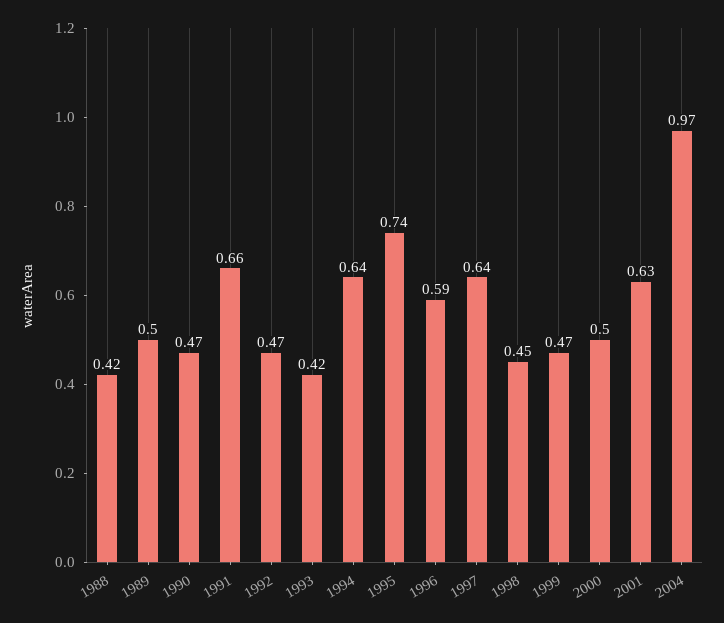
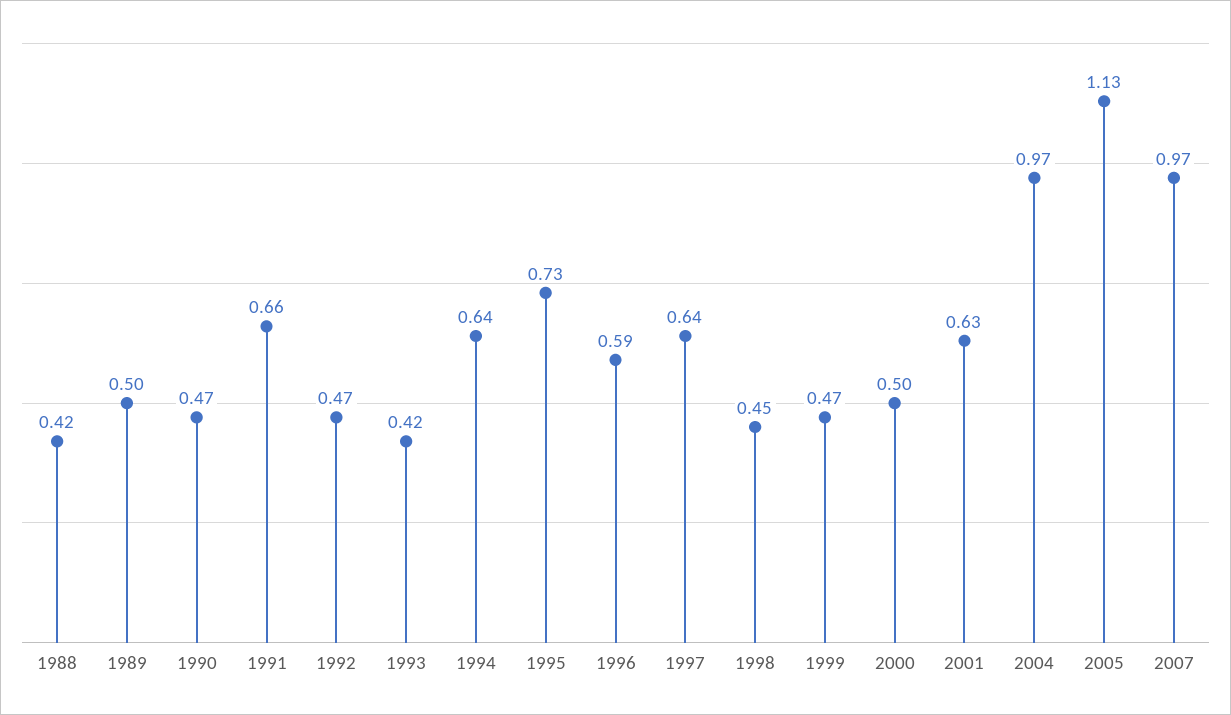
1995: 0.74 -> 0.73
2005: none -> 1.13
2007: none -> 0.97

